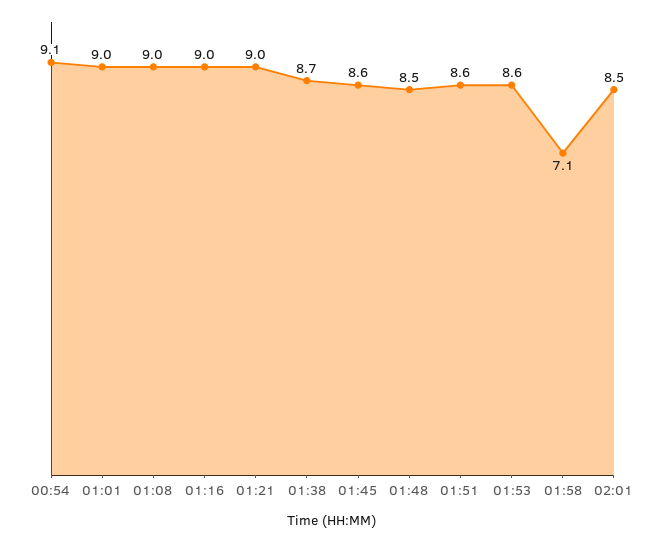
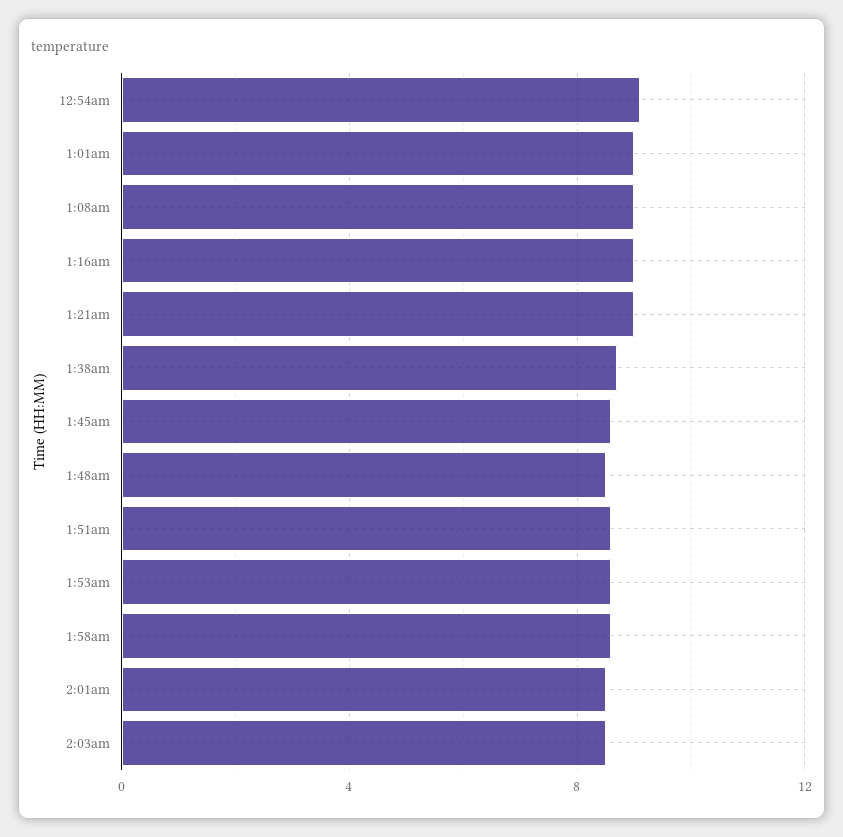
01:58: 7.1 -> 8.5
2:03am: none -> 8.5

